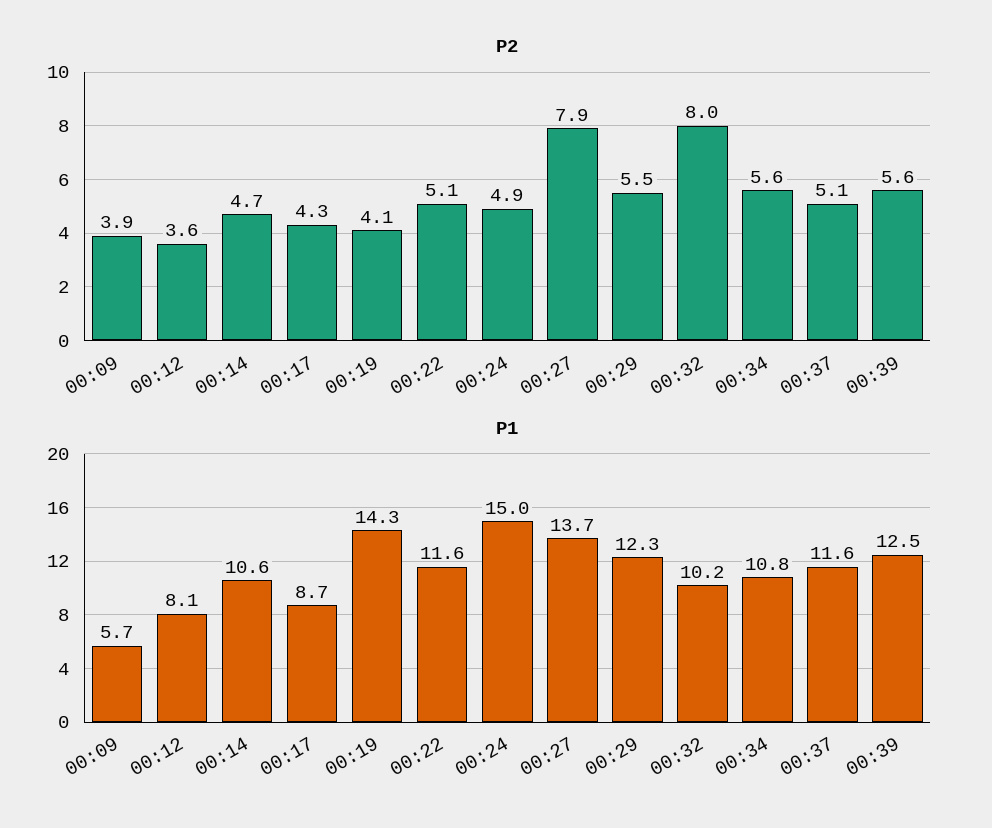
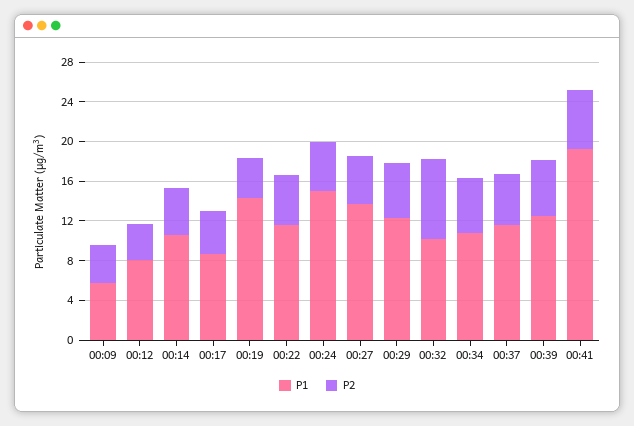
P2, 00:27: 7.9 -> 5
P1, 00:41: none -> 19
P2, 00:41: none -> 6

